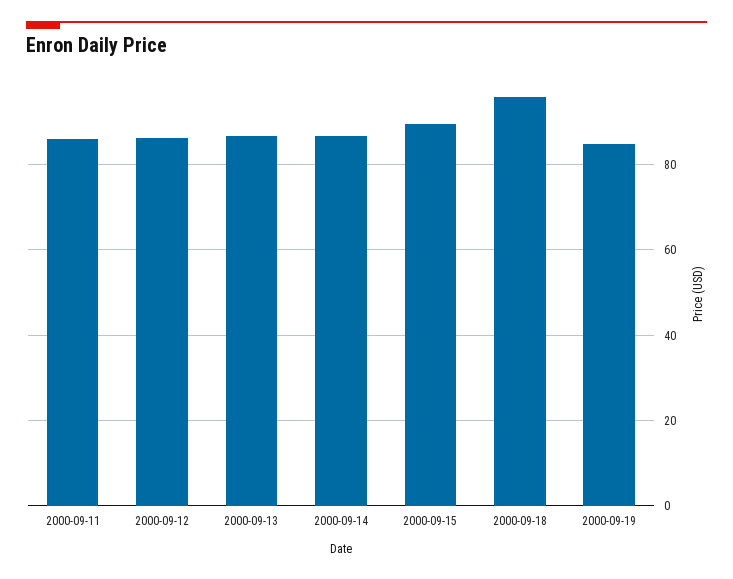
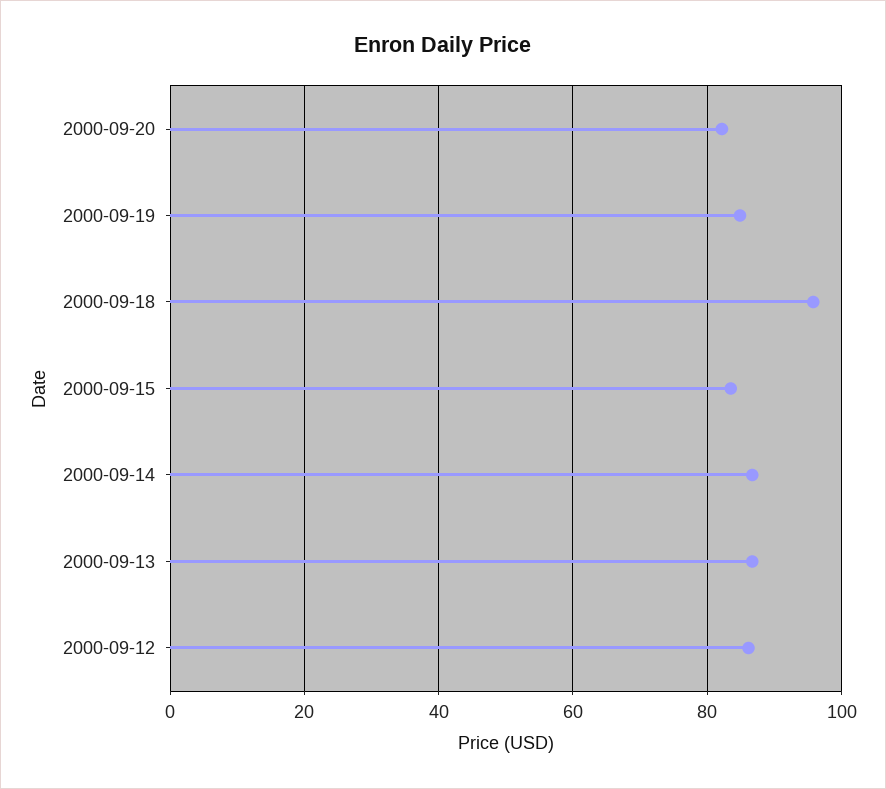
2000-09-11: 86 -> none
2000-09-15: 90 -> 84
2000-09-20: none -> 82

